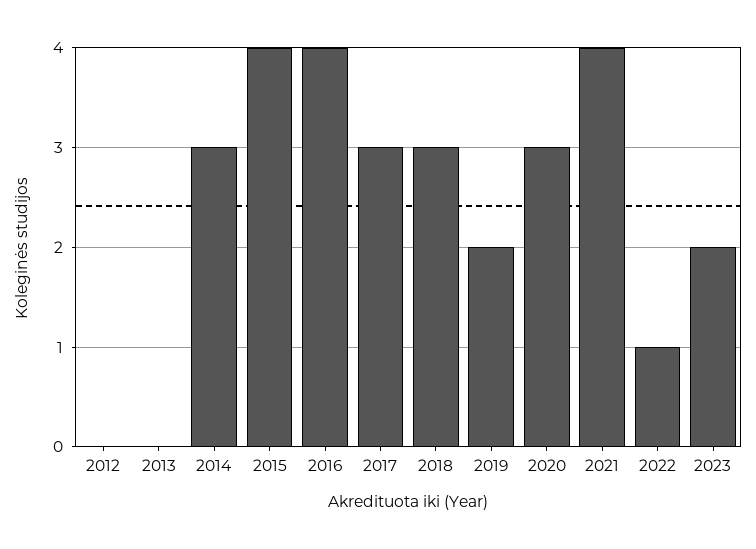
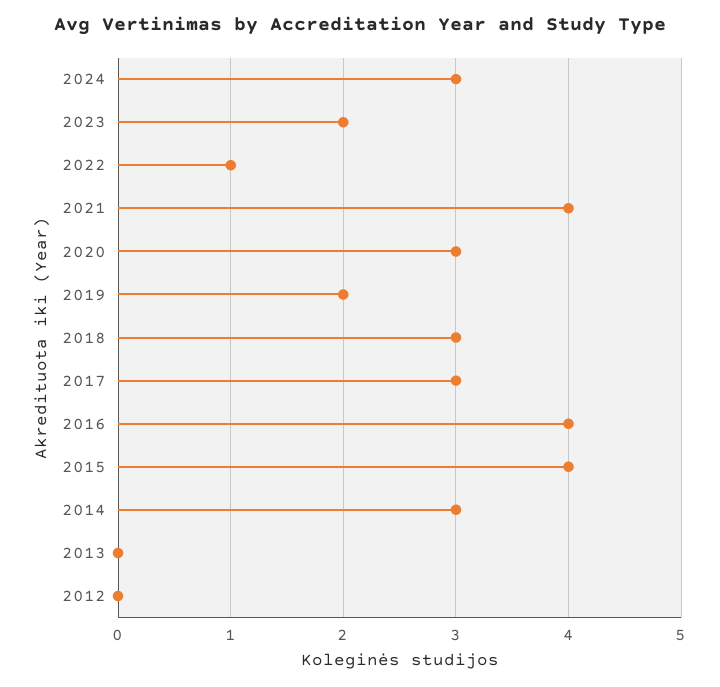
2024: none -> 3

